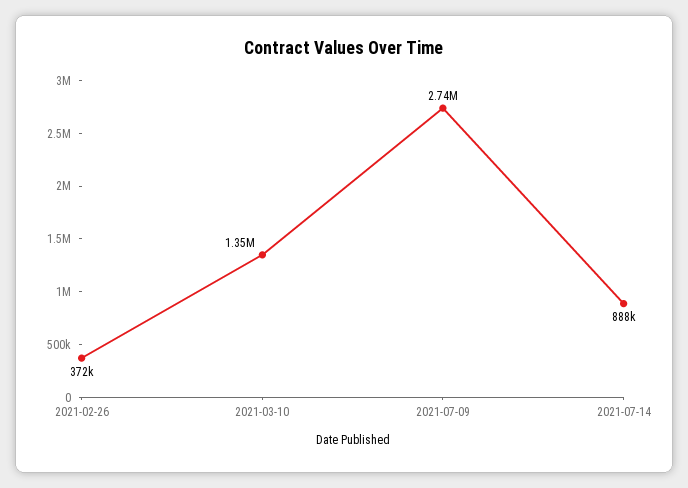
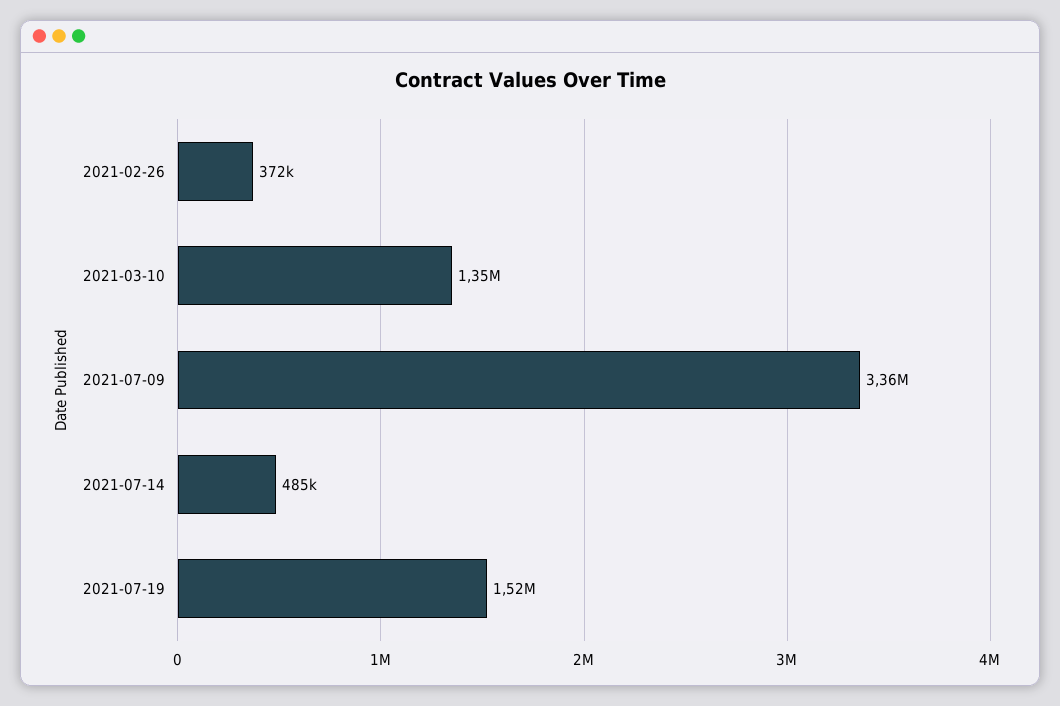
2021-07-09: 2740000 -> 3360000
2021-07-14: 888000 -> 485000
2021-07-19: none -> 1520000

